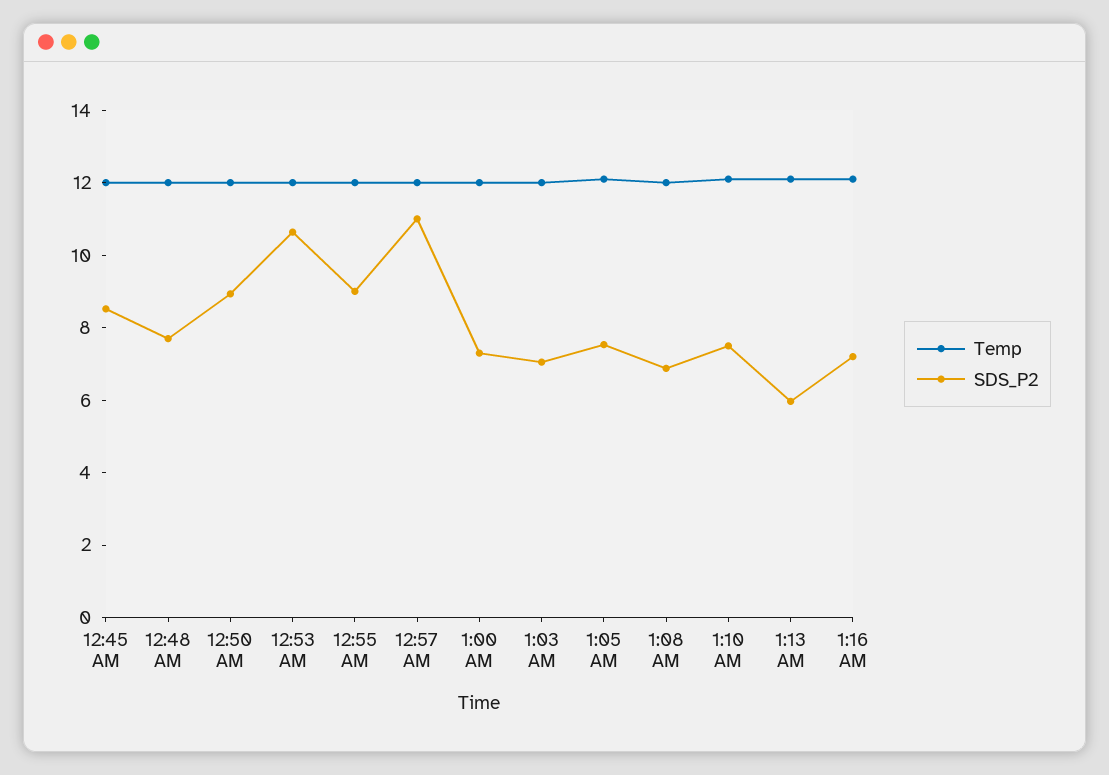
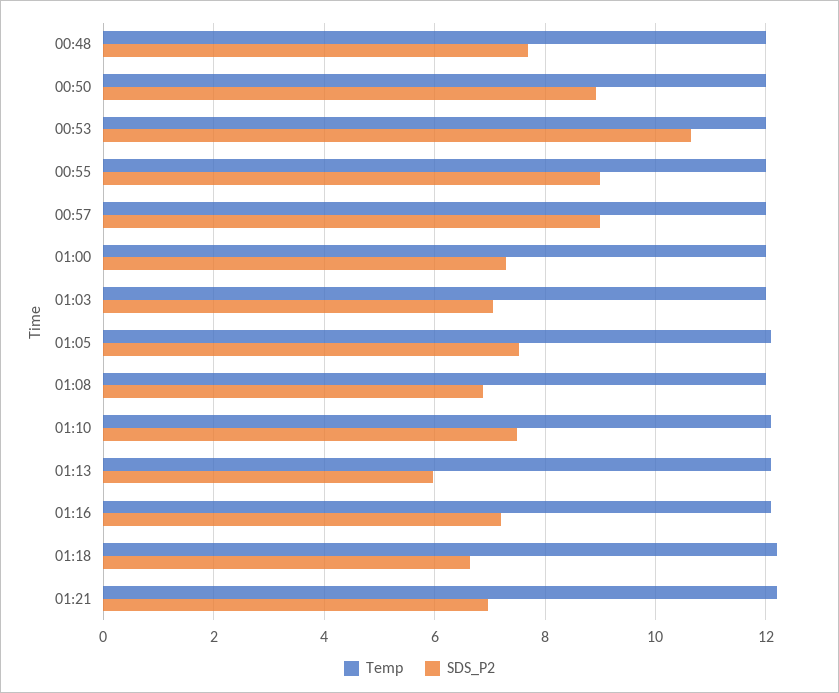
Temp, 12:45 AM: 12 -> none
SDS_P2, 12:45 AM: 8.5 -> none
SDS_P2, 12:57 AM: 11 -> 9
Temp, 01:18: none -> 12.2
SDS_P2, 01:18: none -> 6.6
Temp, 01:21: none -> 12.2
SDS_P2, 01:21: none -> 7

